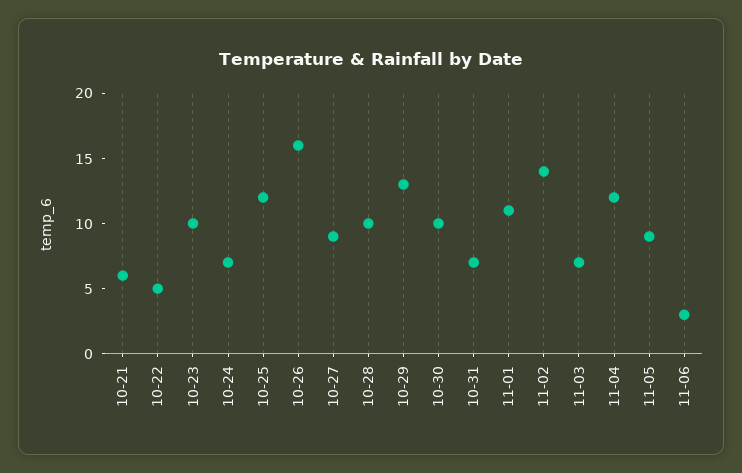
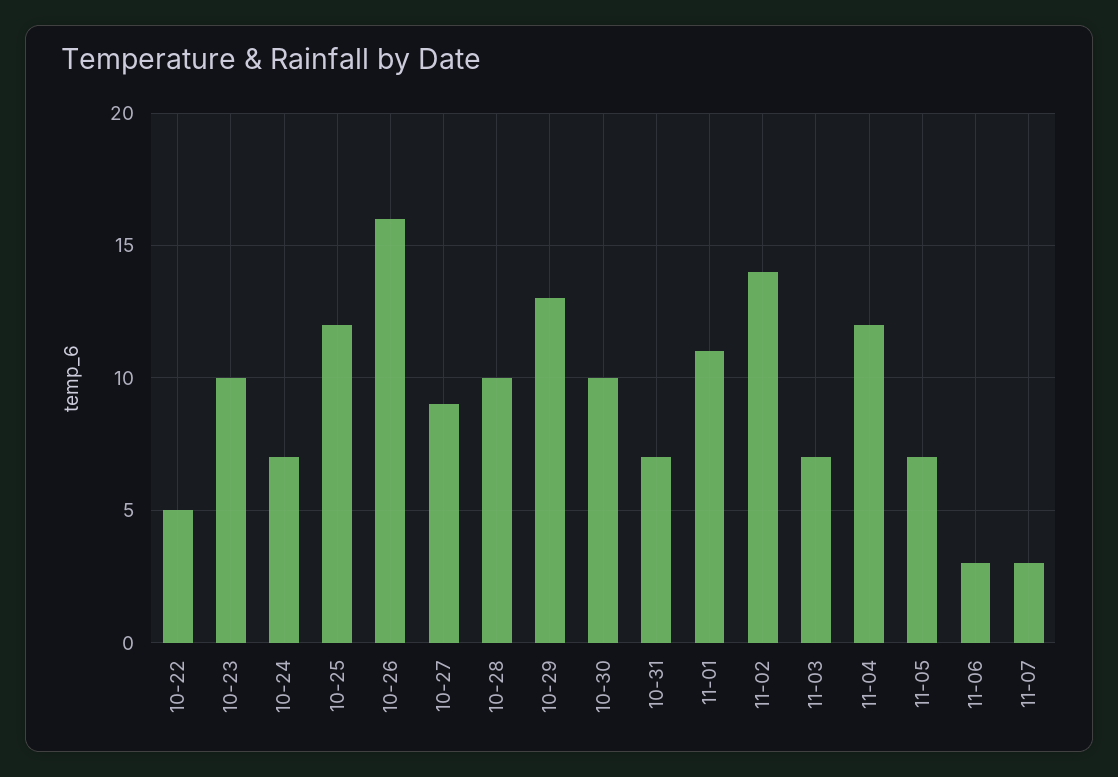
10-21: 6 -> none
11-05: 9 -> 7
11-07: none -> 3

